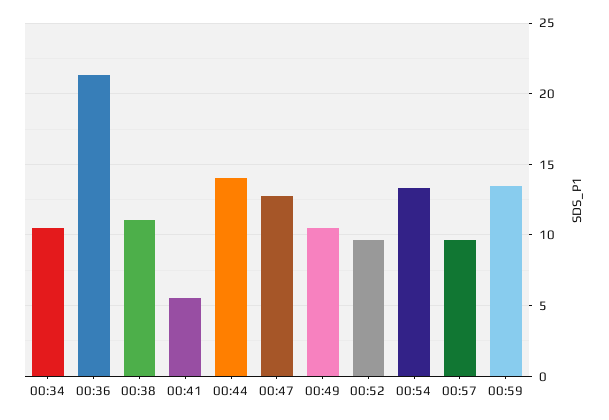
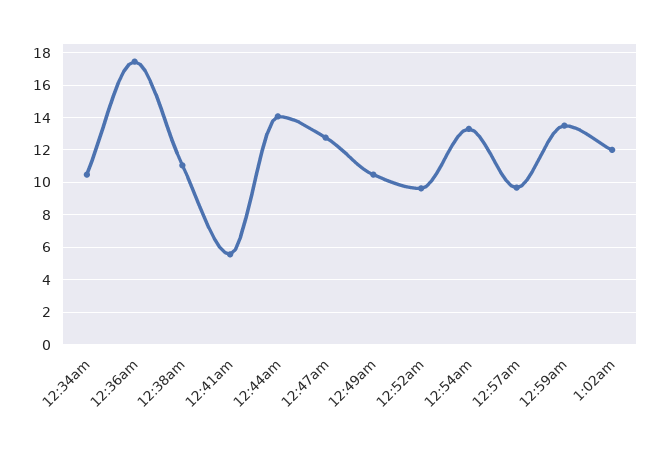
00:36: 21.5 -> 17.5
1:02am: none -> 12

